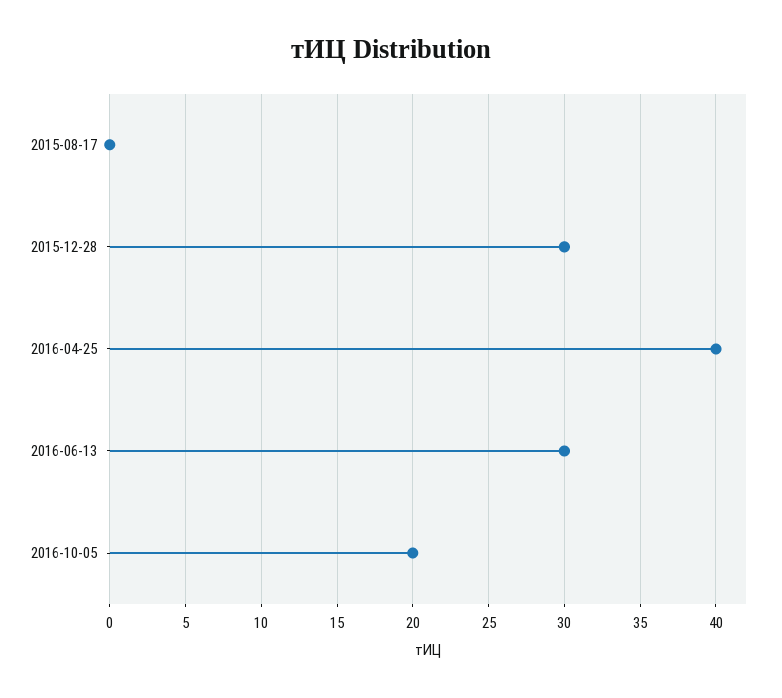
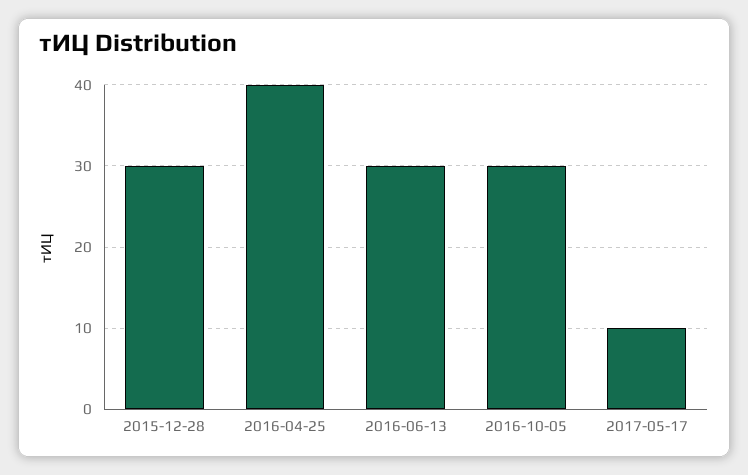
2015-08-17: 0 -> none
2016-10-05: 20 -> 30
2017-05-17: none -> 10

